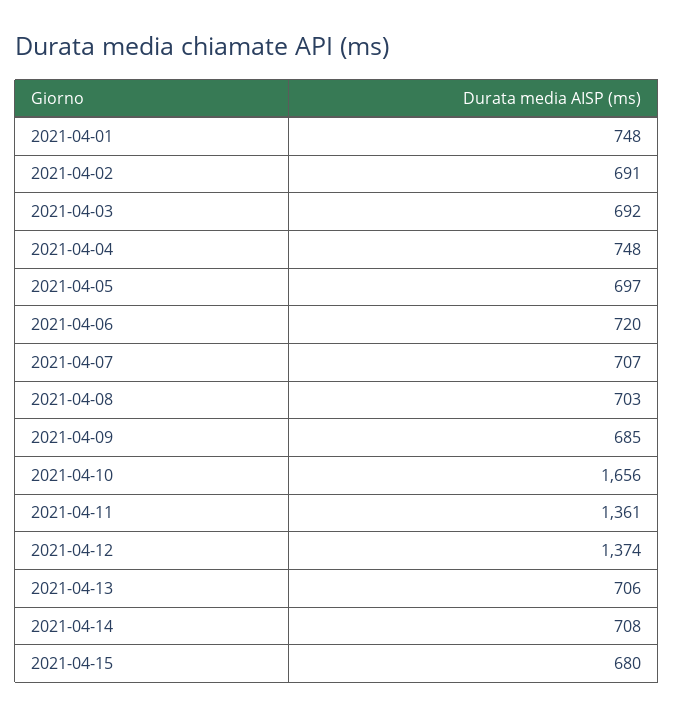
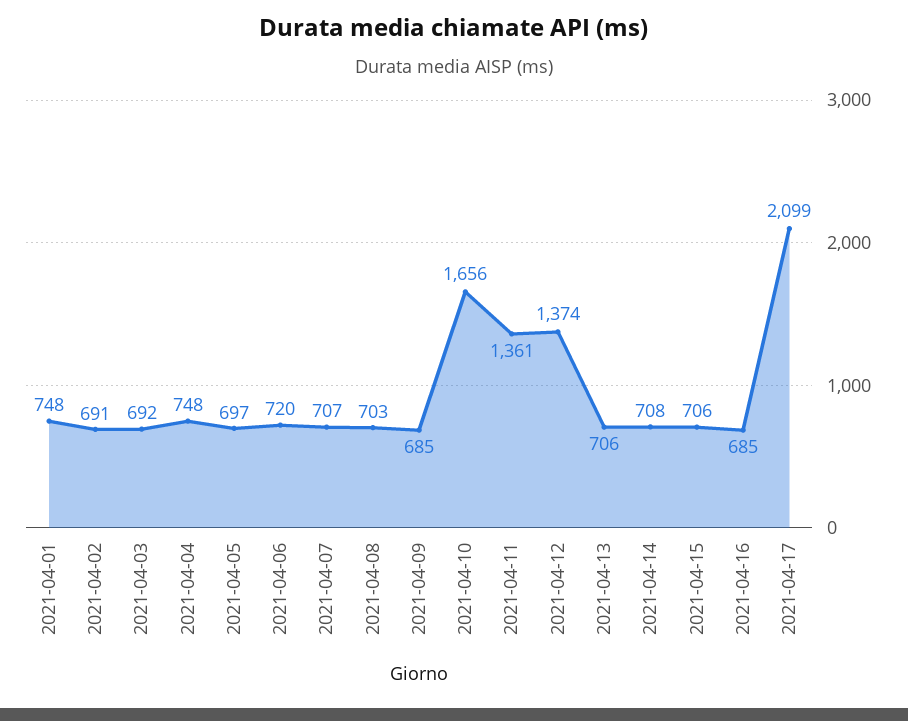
2021-04-15: 680 -> 706
2021-04-16: none -> 685
2021-04-17: none -> 2099

